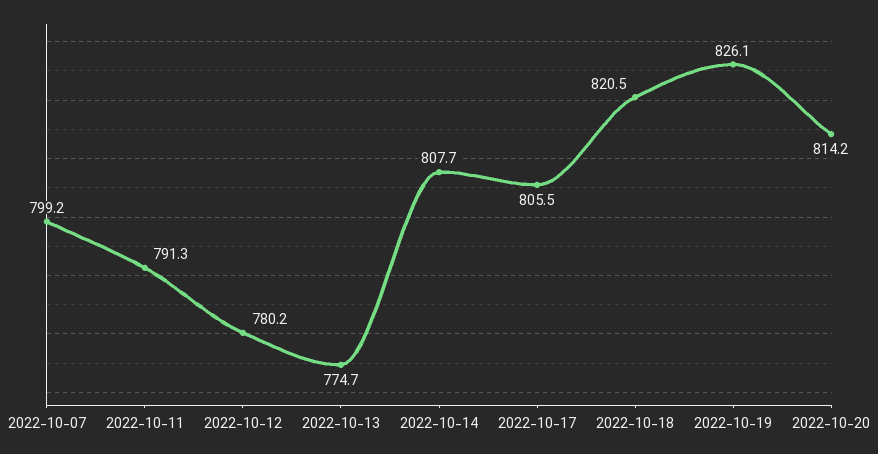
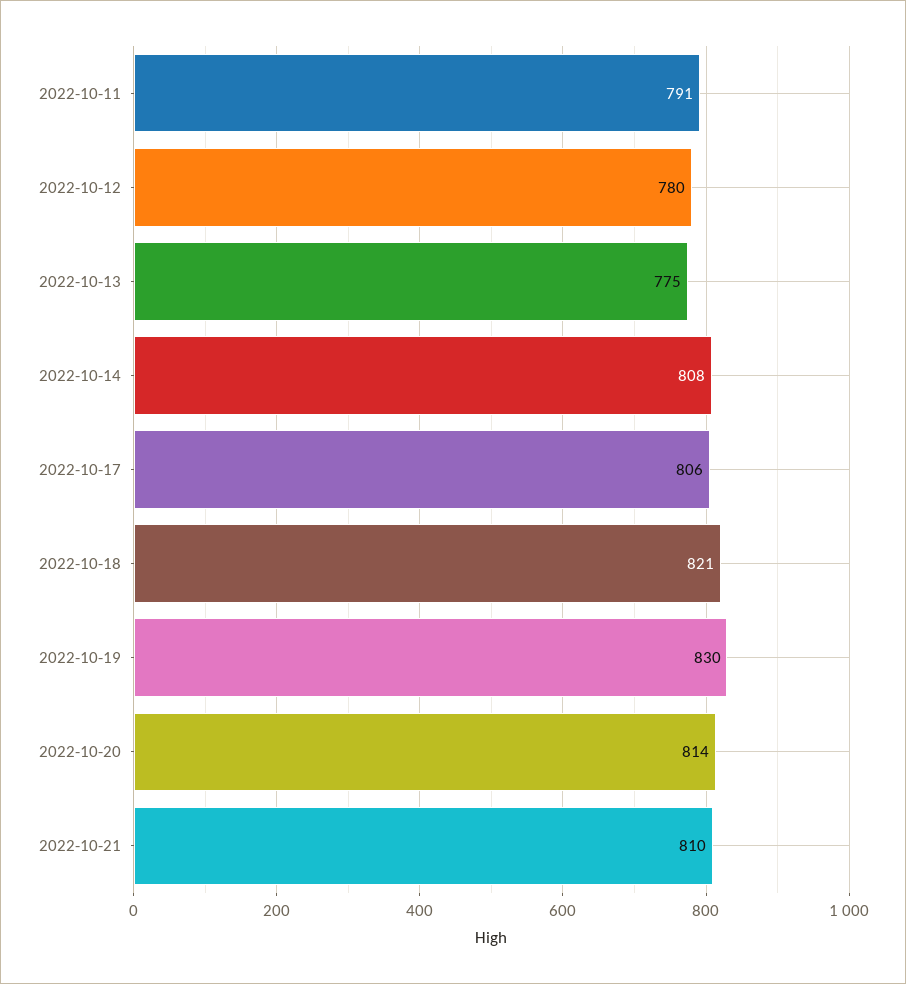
2022-10-07: 799.2 -> none
2022-10-19: 826.1 -> 830
2022-10-21: none -> 810

